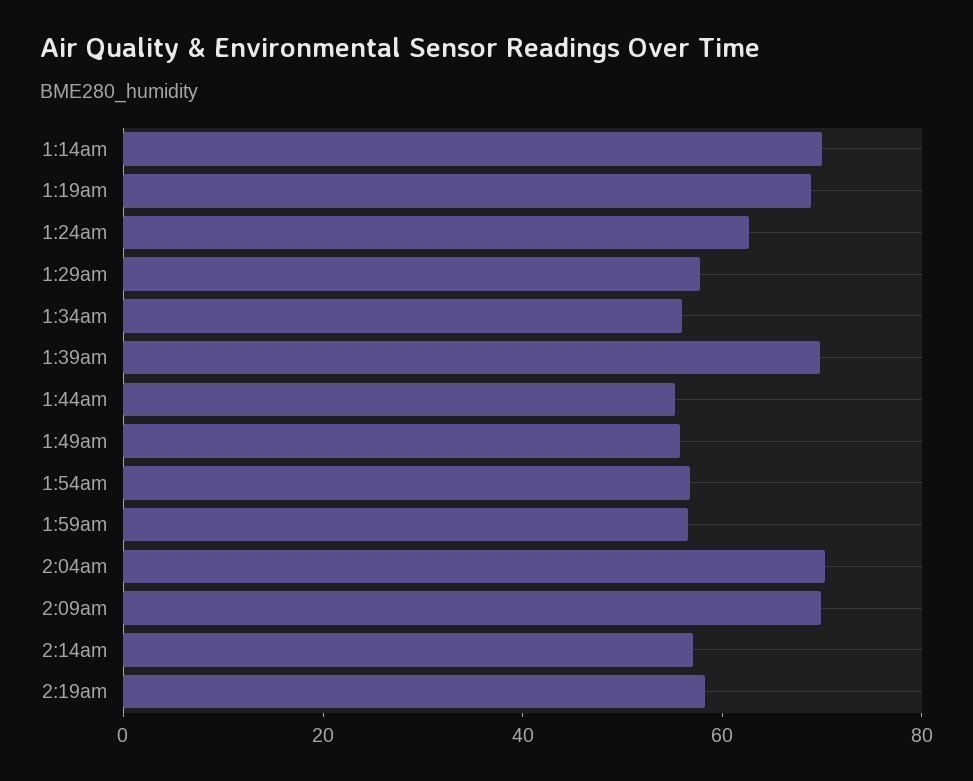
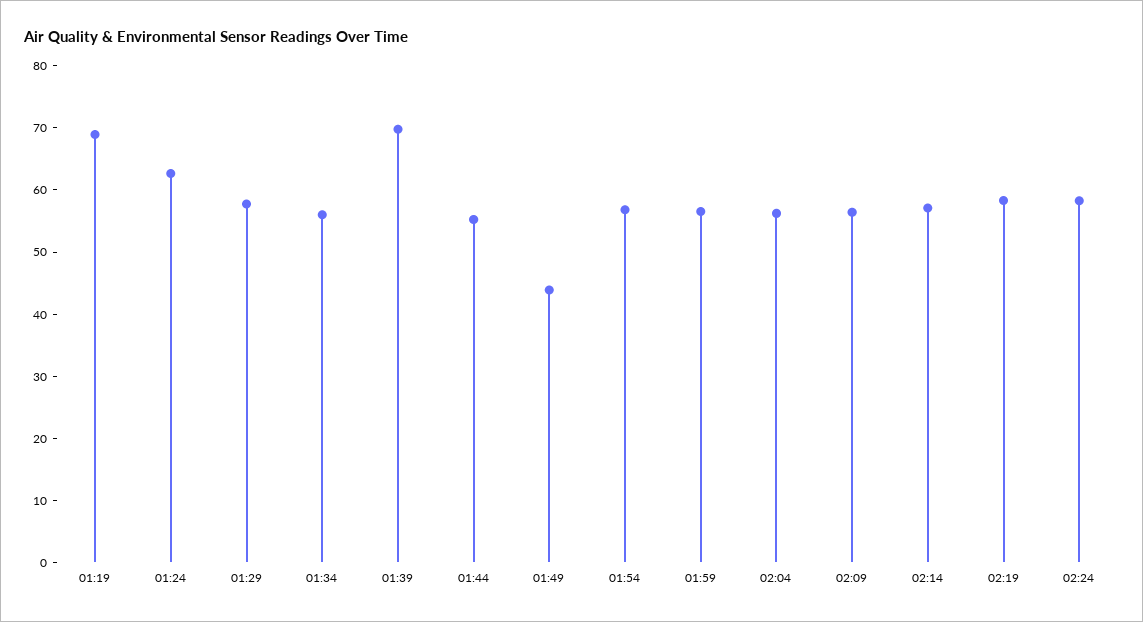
1:14am: 70 -> none
1:49am: 55 -> 44
2:04am: 70 -> 56
2:09am: 70 -> 56
02:24: none -> 58

